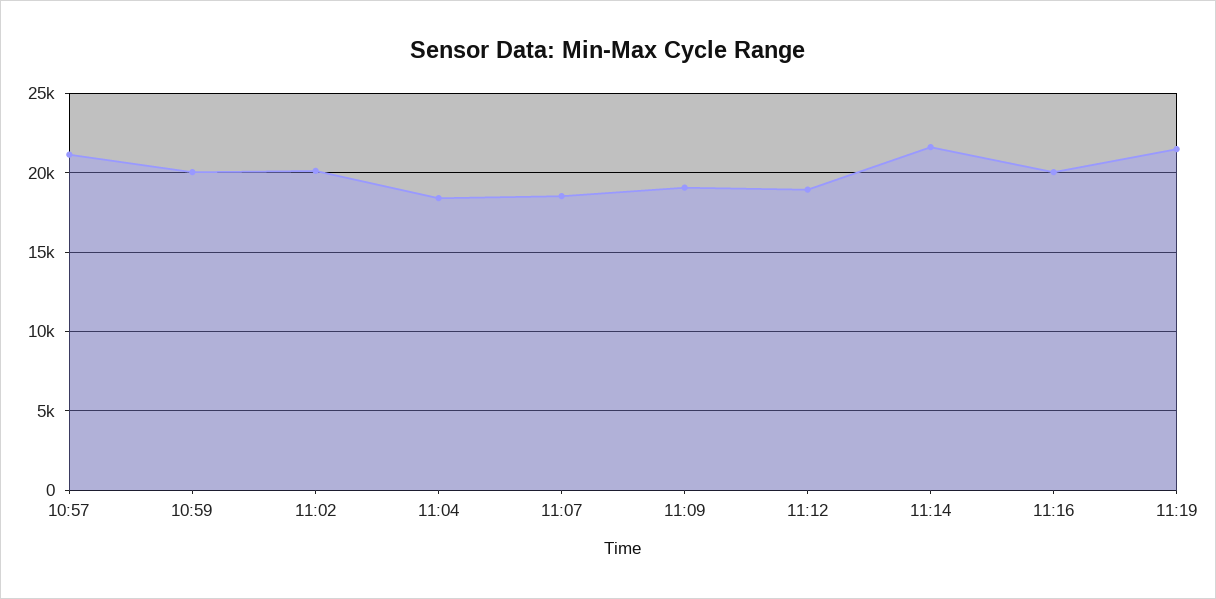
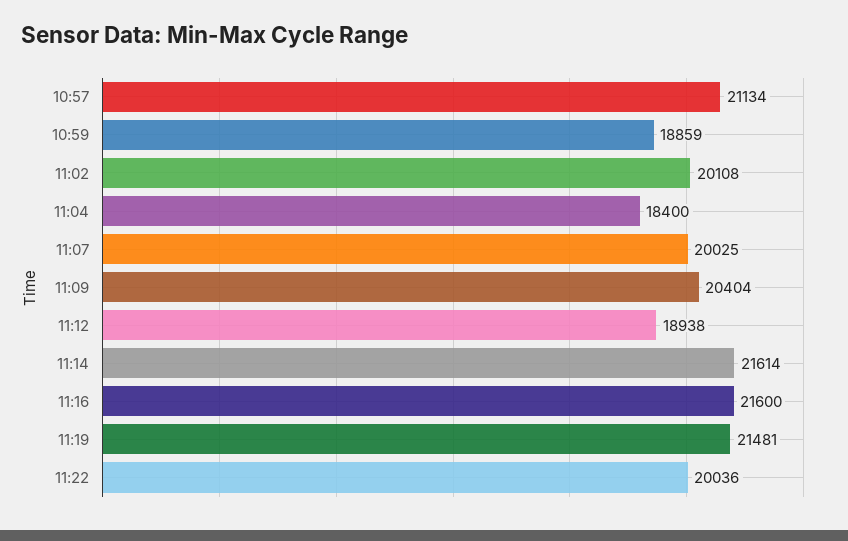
10:59: 20000 -> 18859
11:07: 18500 -> 20025
11:09: 19000 -> 20404
11:16: 20000 -> 21600
11:22: none -> 20036

